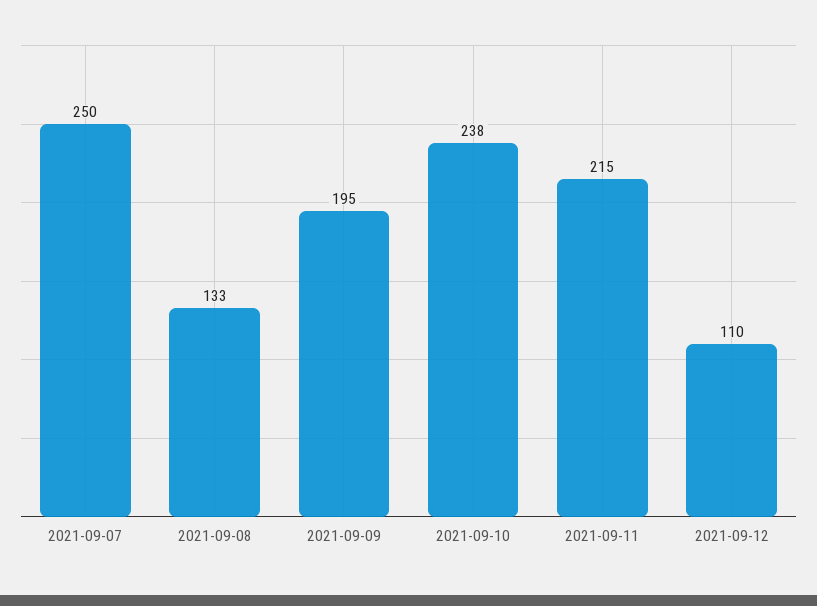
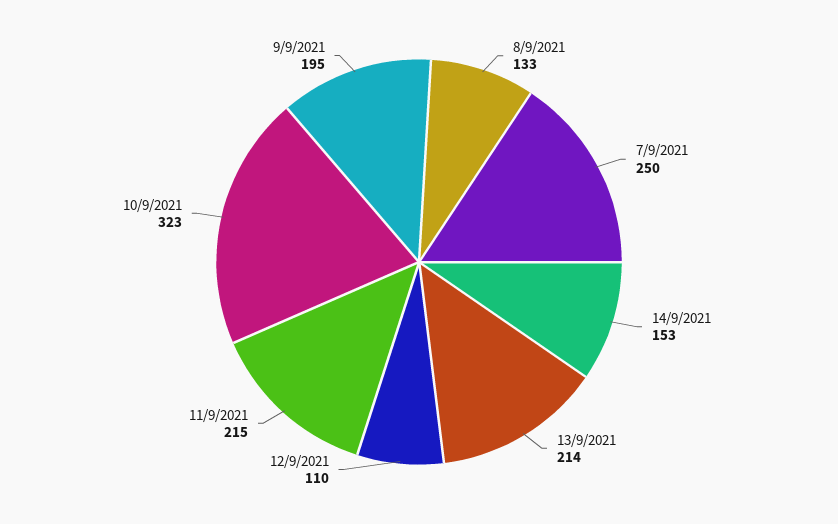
2021-09-10: 238 -> 323
14/9/2021: none -> 153
13/9/2021: none -> 214

